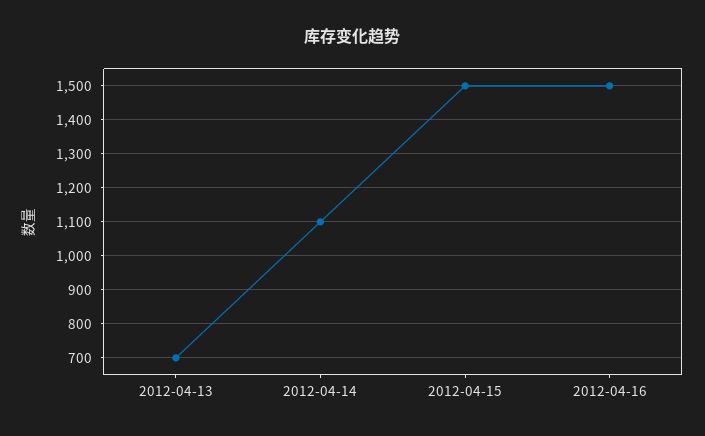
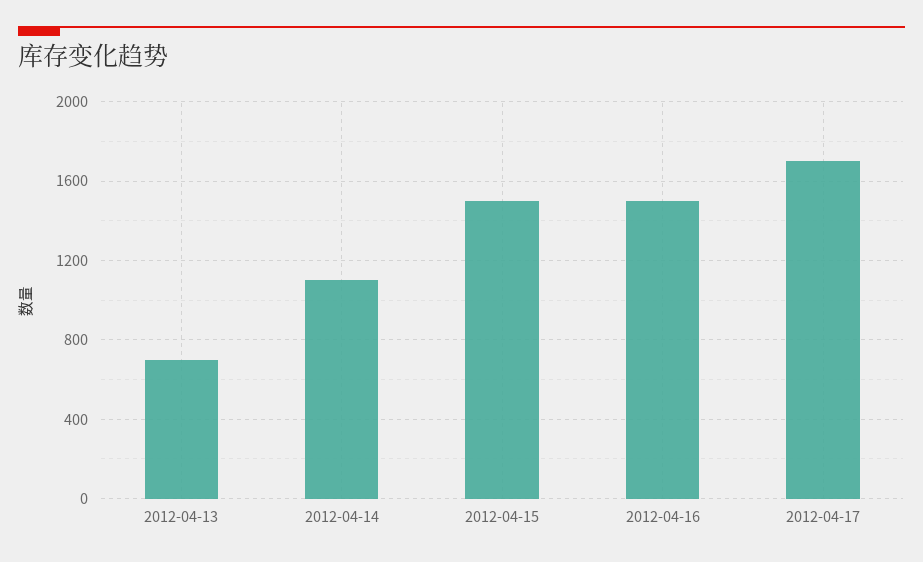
2012-04-17: none -> 1700

